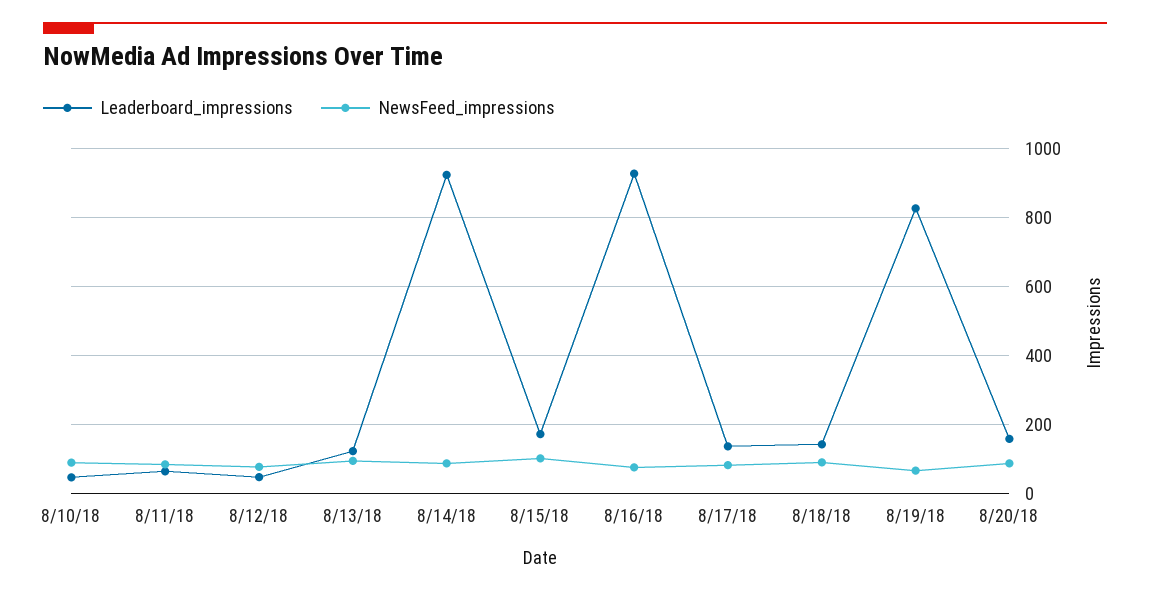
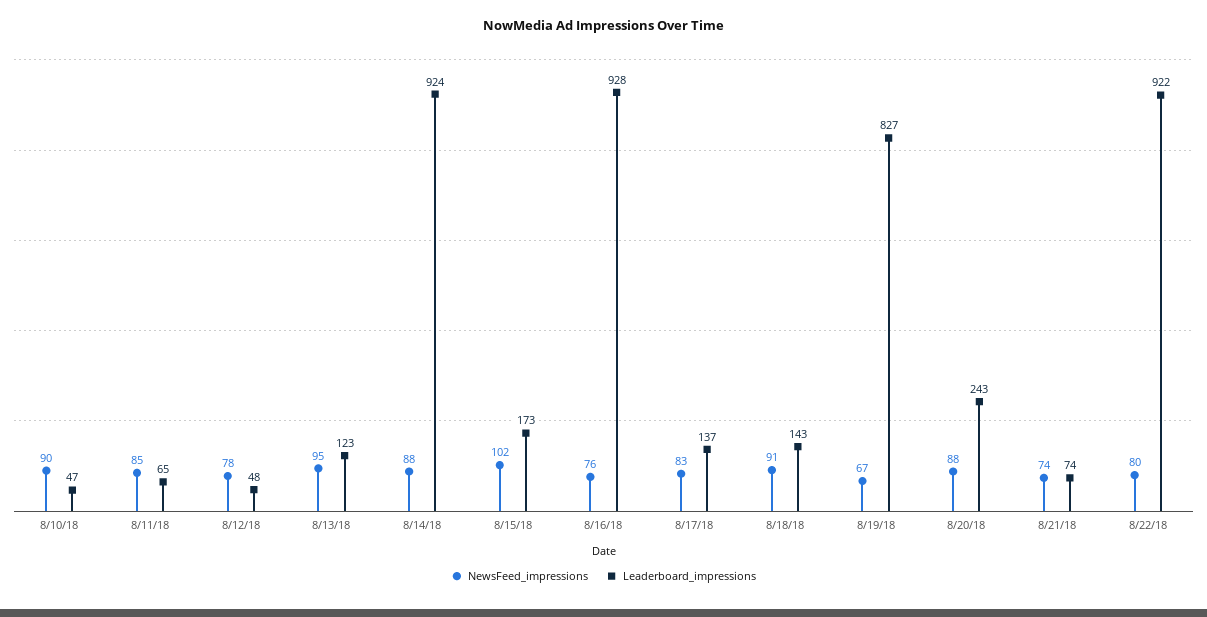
Leaderboard_impressions, 8/20/18: 160 -> 243
NewsFeed_impressions, 8/21/18: none -> 74
Leaderboard_impressions, 8/21/18: none -> 74
NewsFeed_impressions, 8/22/18: none -> 80
Leaderboard_impressions, 8/22/18: none -> 922

